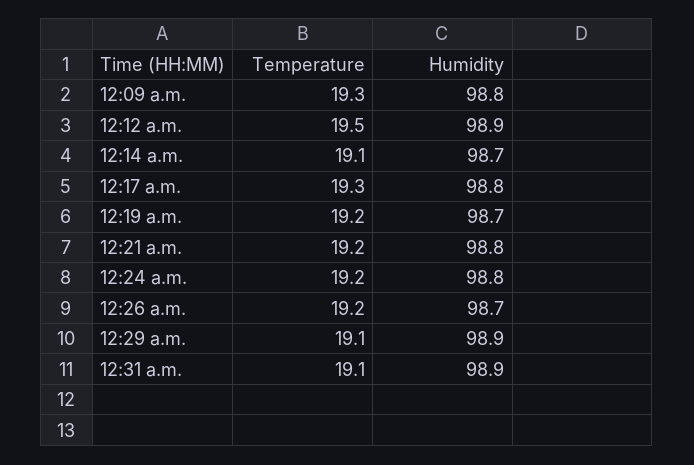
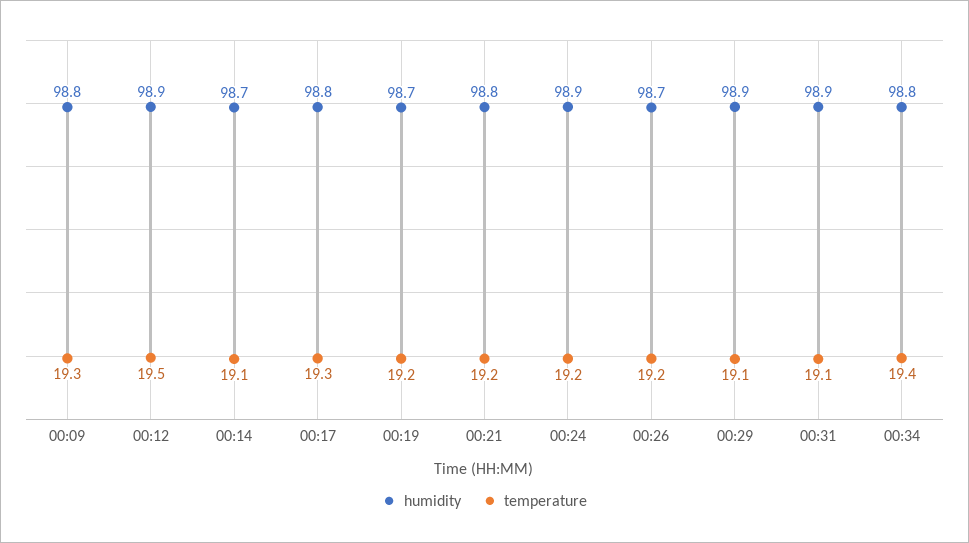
Humidity, 12:24 a.m.: 98.8 -> 98.9
Humidity, 00:34: none -> 98.8
Temperature, 00:34: none -> 19.4

